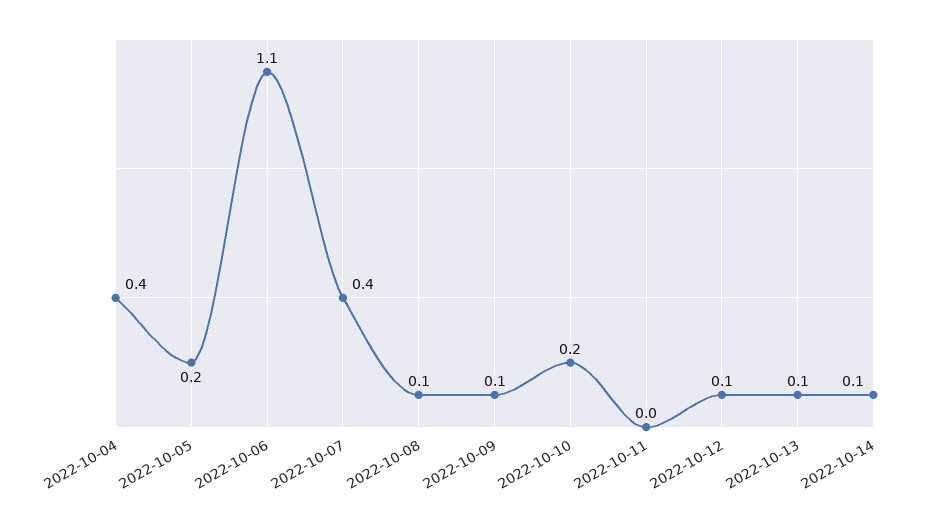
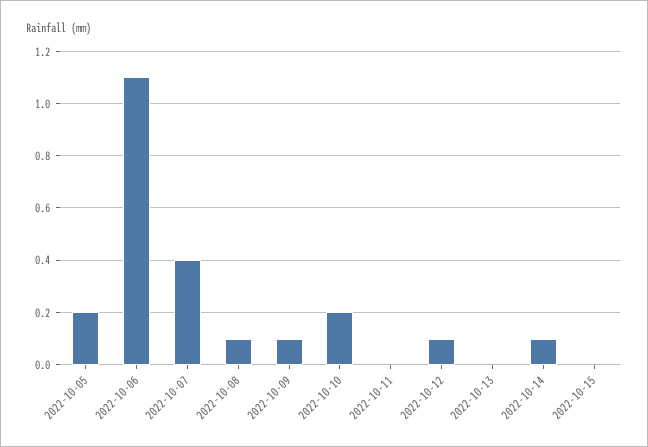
2022-10-04: 0.4 -> none
2022-10-13: 0.1 -> 0
2022-10-15: none -> 0

